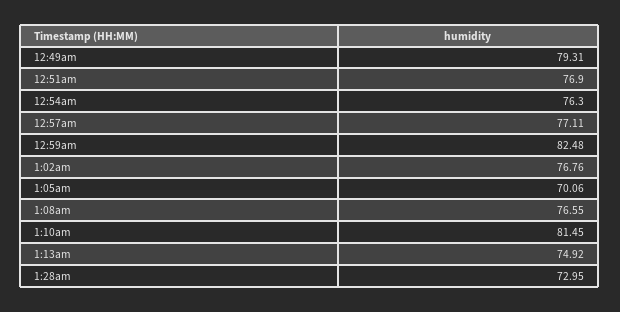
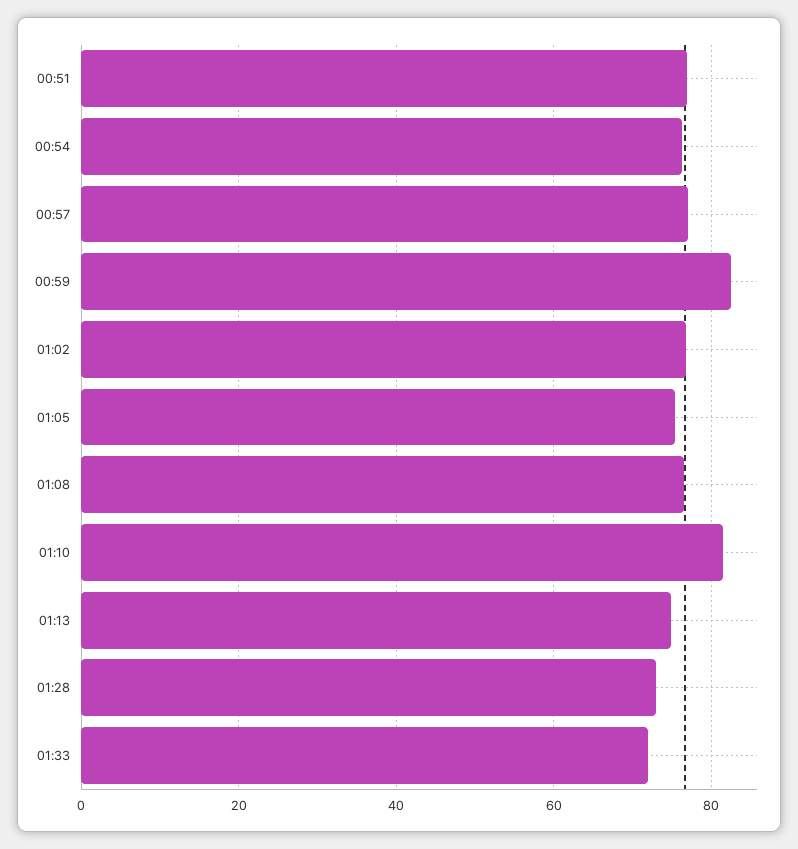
12:49am: 79.31 -> none
1:05am: 70.06 -> 76
01:33: none -> 72

